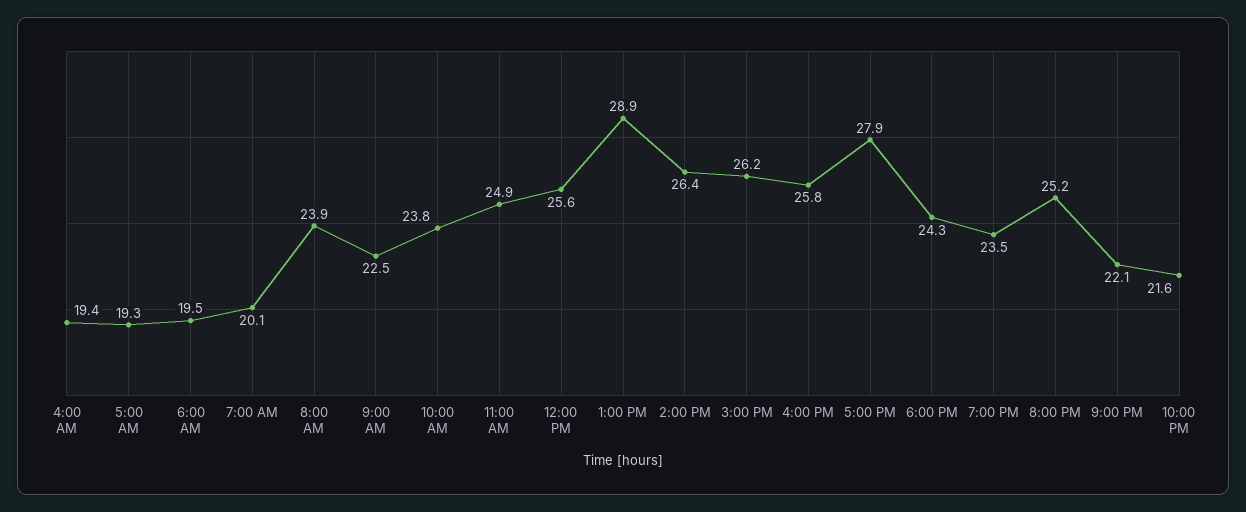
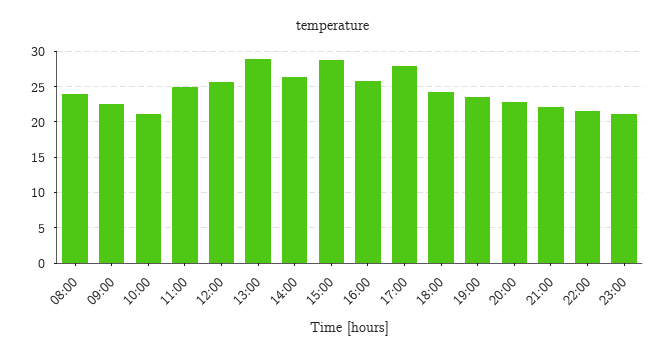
4:00 AM: 19.4 -> none
5:00 AM: 19.3 -> none
6:00 AM: 19.5 -> none
7:00 AM: 20.1 -> none
10:00 AM: 23.8 -> 21
3:00 PM: 26.2 -> 29
8:00 PM: 25.2 -> 23
23:00: none -> 21

